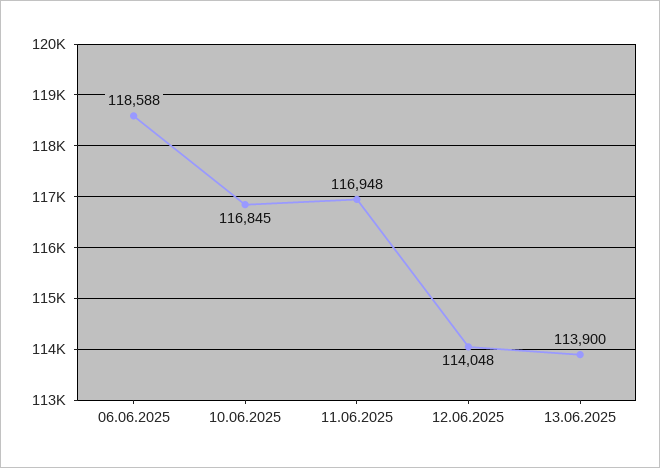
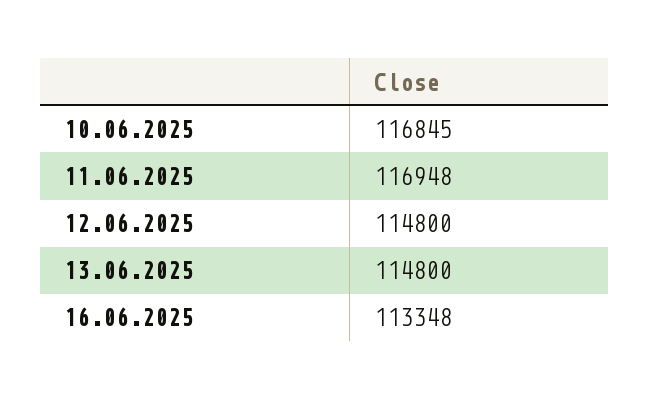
06.06.2025: 118588 -> none
12.06.2025: 114048 -> 114800
13.06.2025: 113900 -> 114800
16.06.2025: none -> 113348

